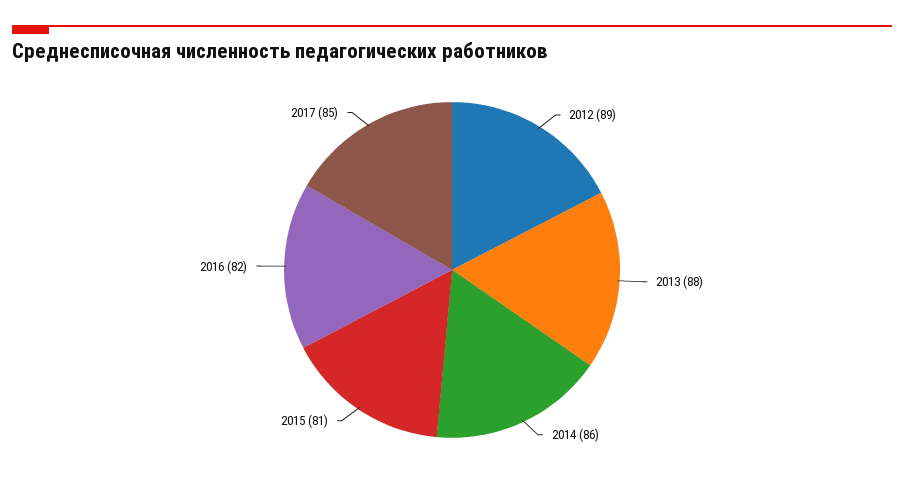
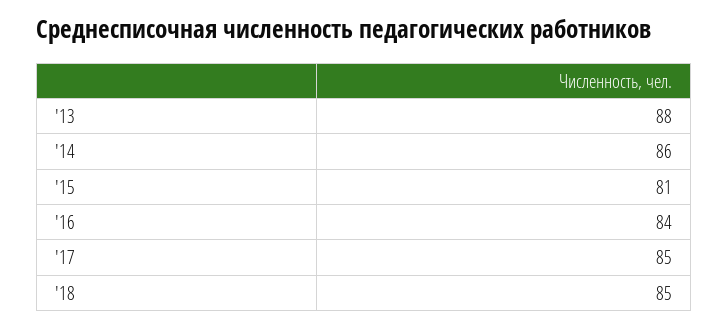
2012: 89 -> none
2016: 82 -> 84
'18: none -> 85

